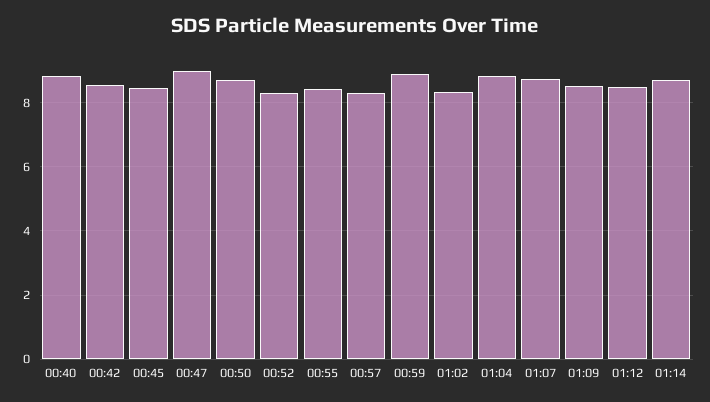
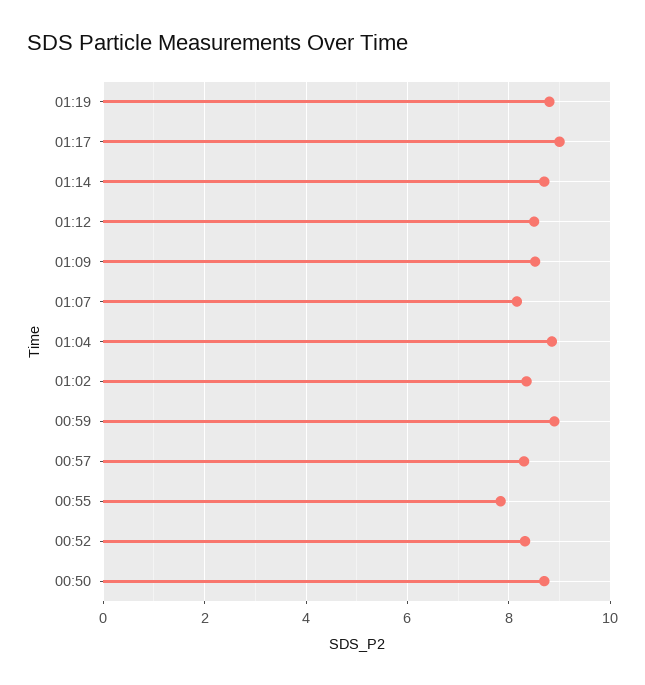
00:40: 8.8 -> none
00:42: 8.6 -> none
00:45: 8.4 -> none
00:47: 9 -> none
00:55: 8.4 -> 7.8
01:07: 8.8 -> 8.2
01:19: none -> 8.8
01:17: none -> 9

